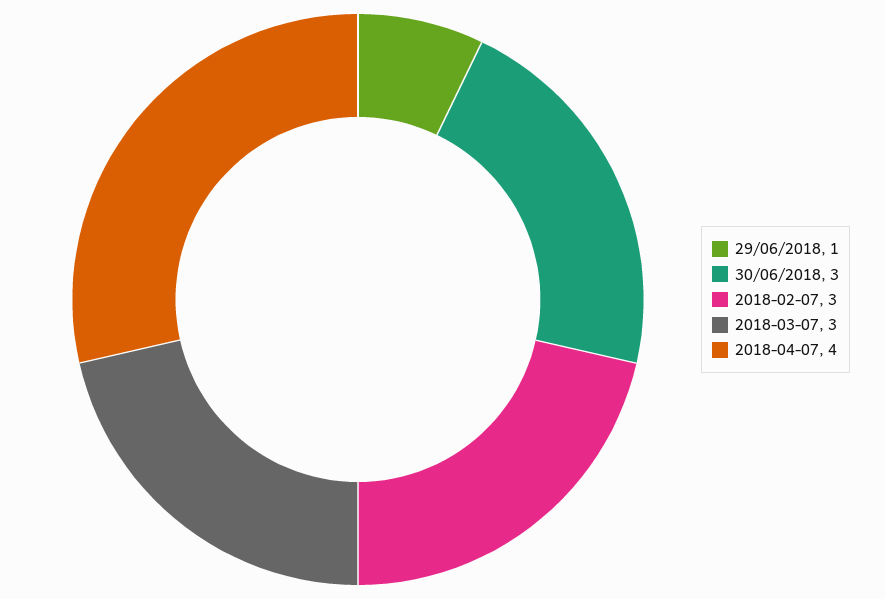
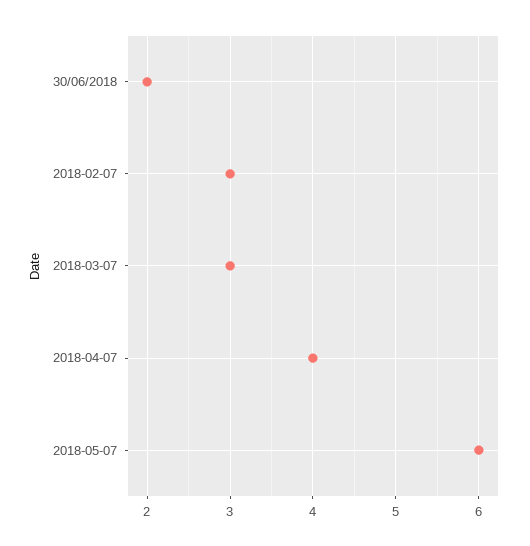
29/06/2018: 1 -> none
30/06/2018: 3 -> 2
2018-05-07: none -> 6

